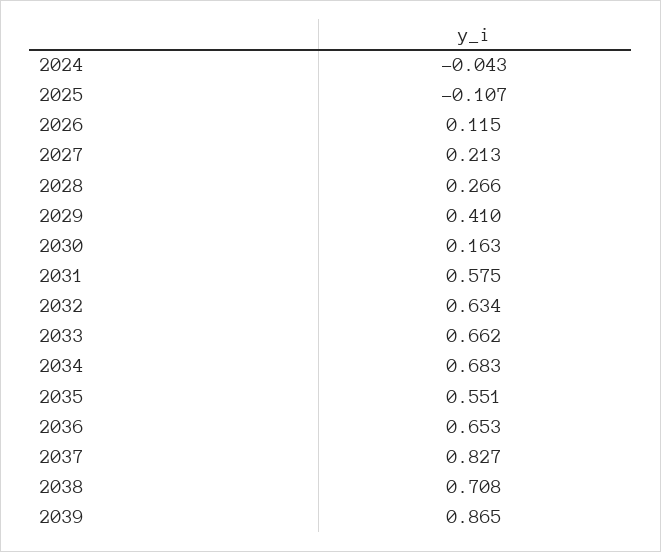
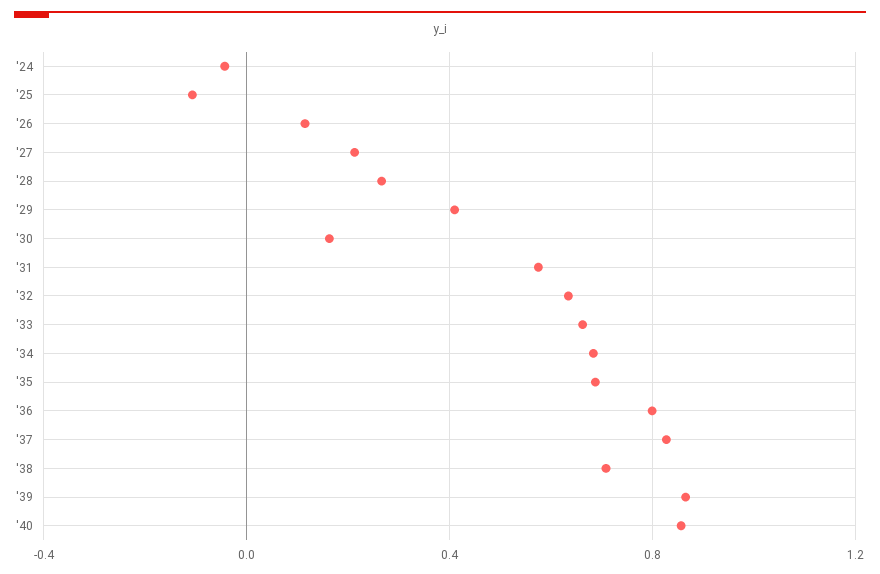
2035: 0.551 -> 0.7
2036: 0.653 -> 0.8
'40: none -> 0.85

